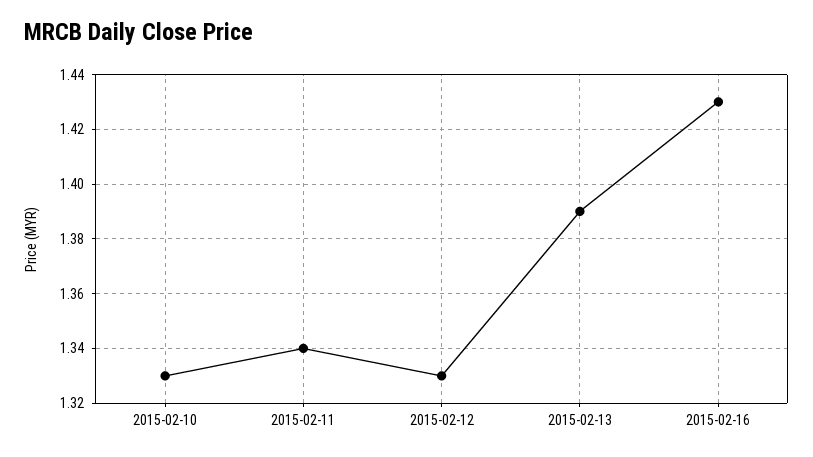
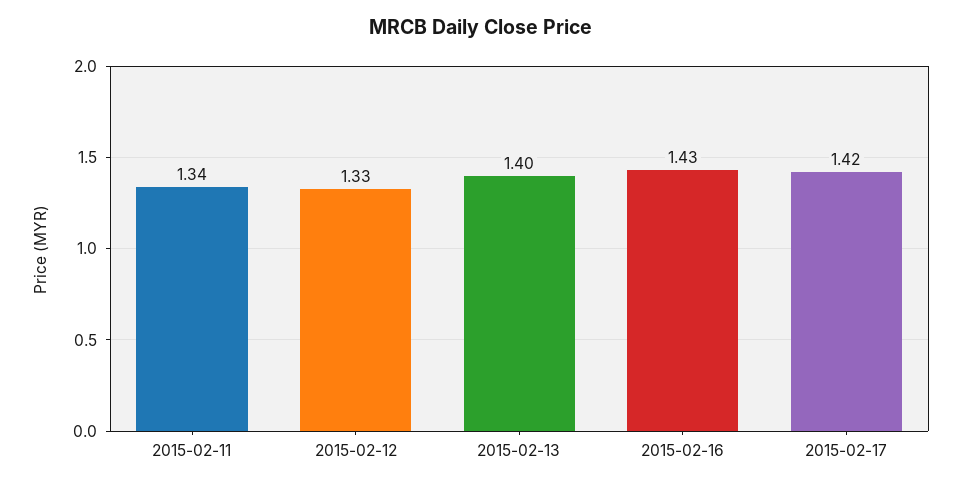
2015-02-10: 1.33 -> none
2015-02-13: 1.39 -> 1.4
2015-02-17: none -> 1.42

